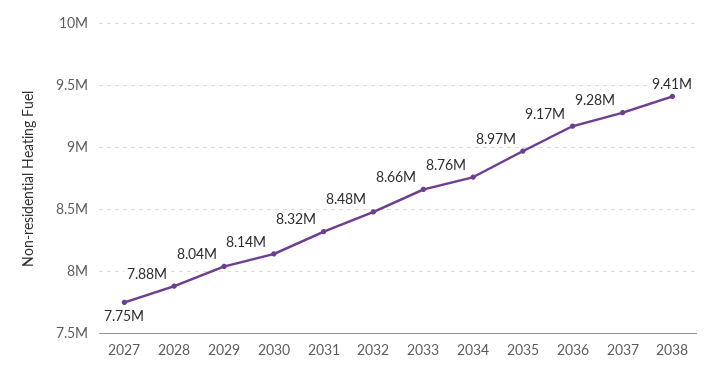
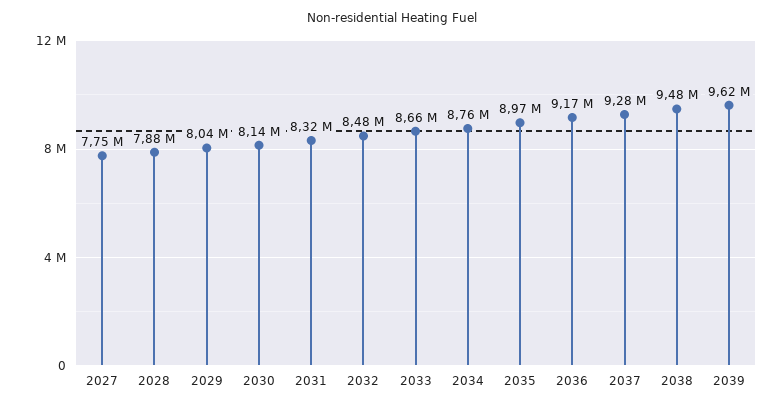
2038: 9410000 -> 9480000
2039: none -> 9620000

